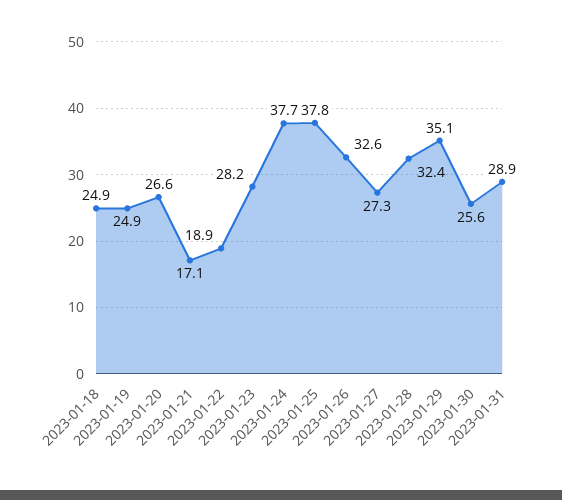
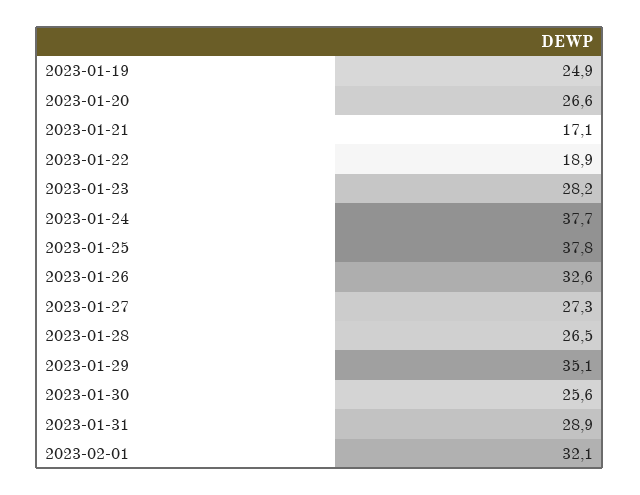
2023-01-18: 24.9 -> none
2023-01-28: 32.4 -> 26.5
2023-02-01: none -> 32.1

